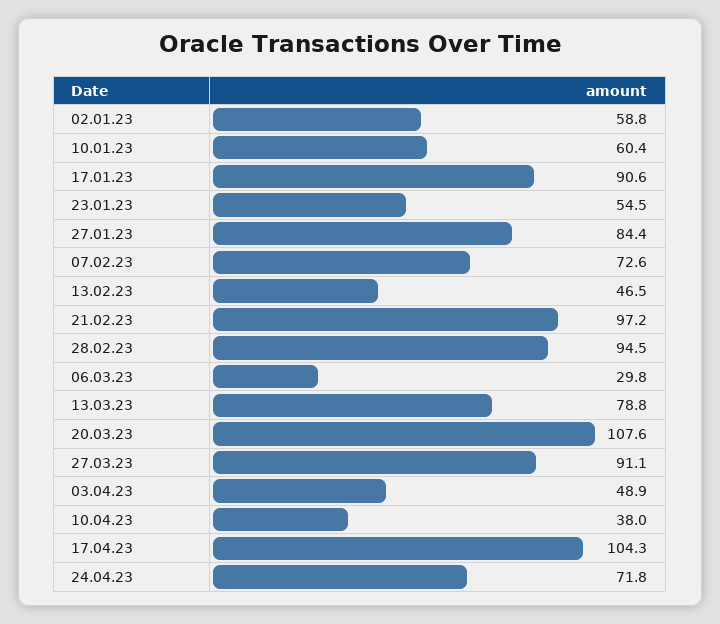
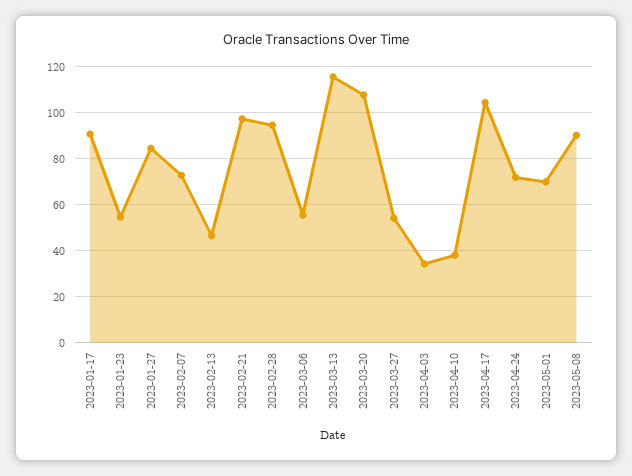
02.01.23: 58.8 -> none
10.01.23: 60.4 -> none
06.03.23: 29.8 -> 55
13.03.23: 78.8 -> 115
27.03.23: 91.1 -> 55
03.04.23: 48.9 -> 35
2023-05-01: none -> 70
2023-05-08: none -> 90

